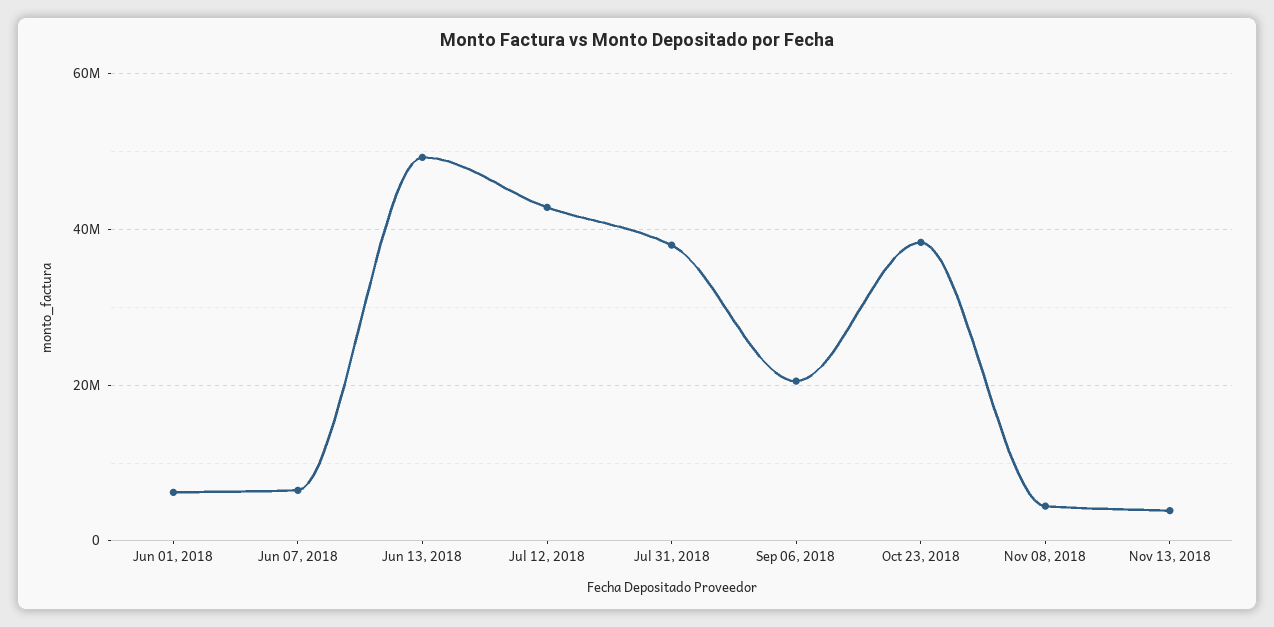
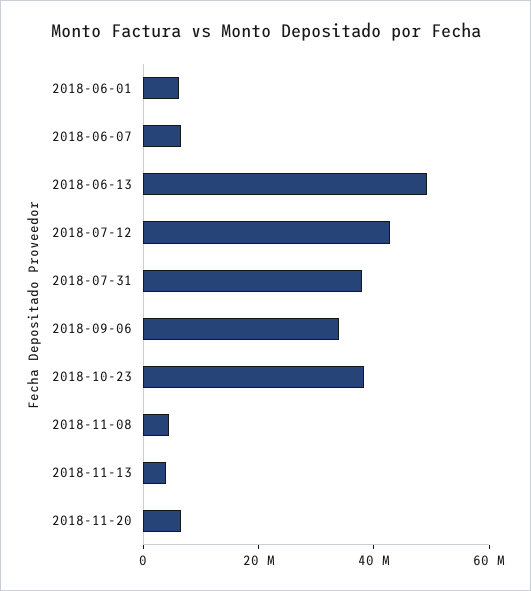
Sep 06, 2018: 20000000 -> 35000000
2018-11-20: none -> 5000000

